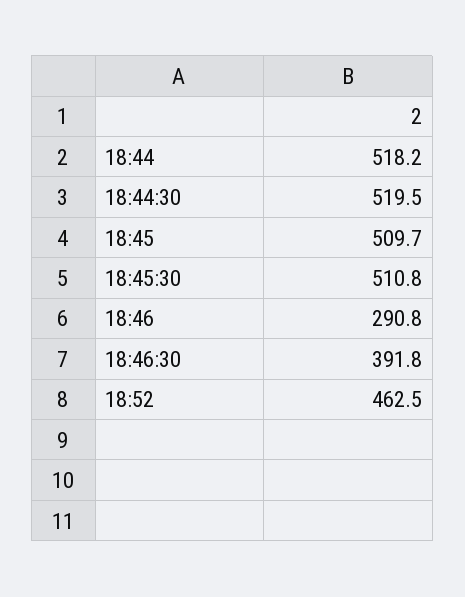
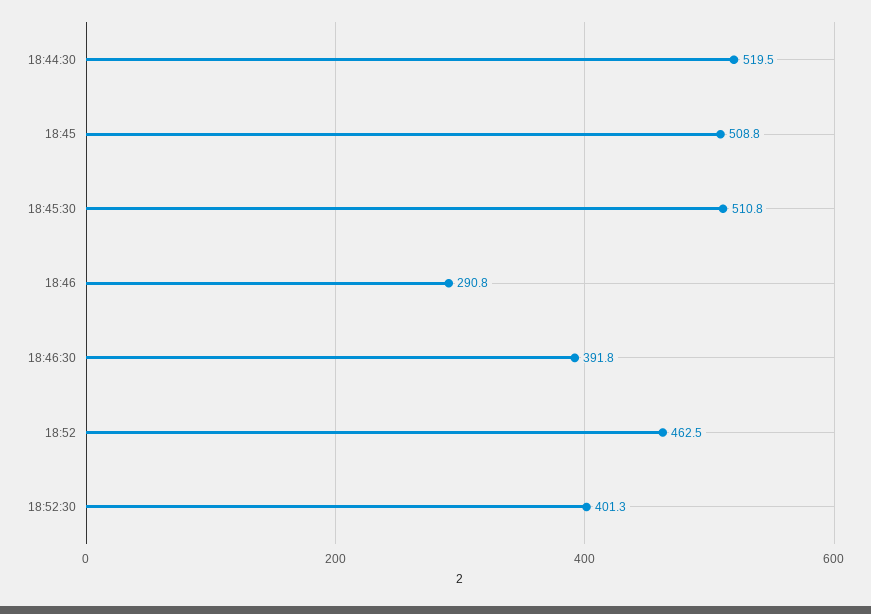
18:44: 518.2 -> none
18:45: 509.7 -> 508.8
18:52:30: none -> 401.3

